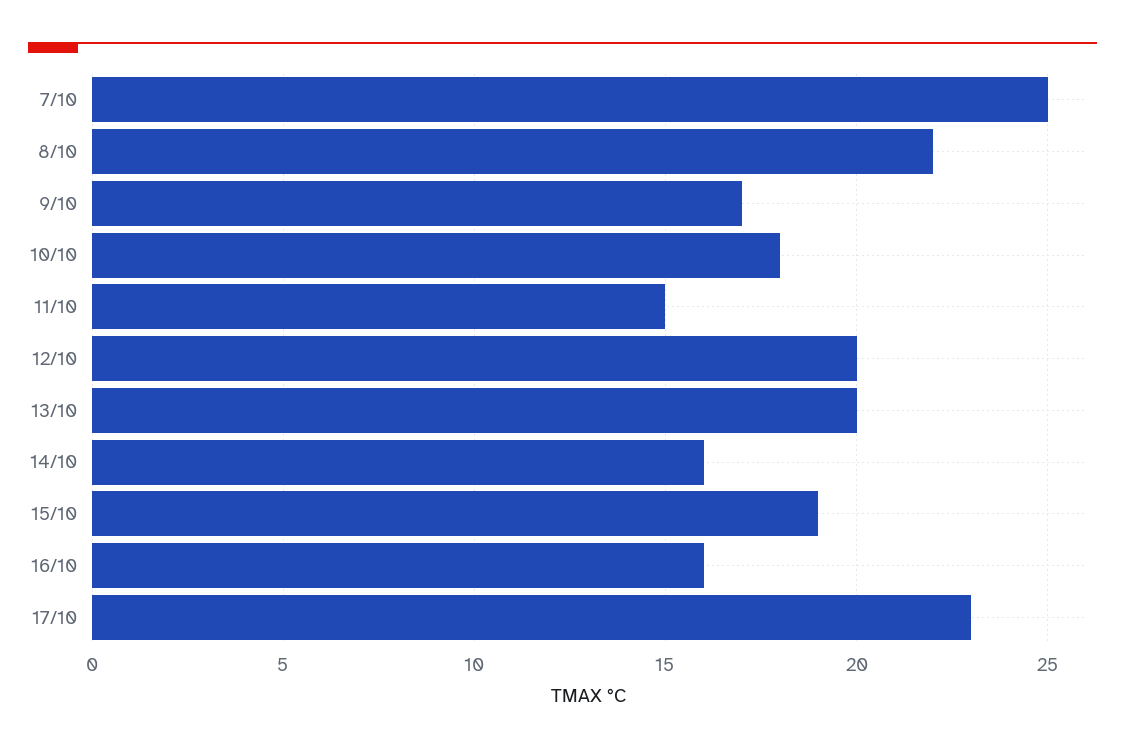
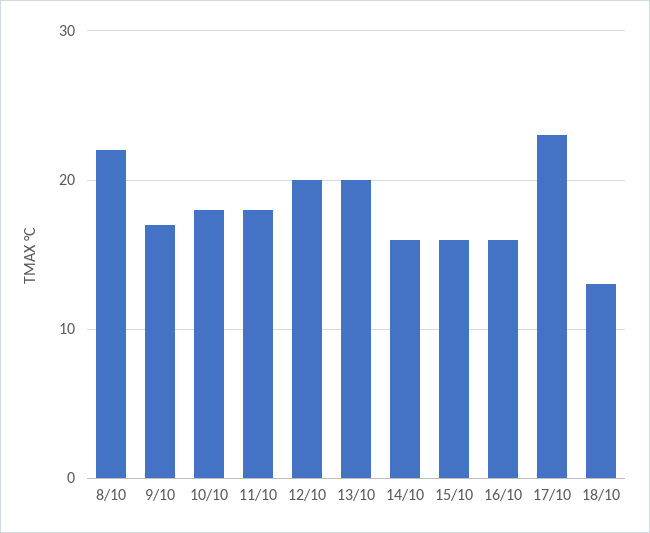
7/10: 25 -> none
11/10: 15 -> 18
15/10: 19 -> 16
18/10: none -> 13

